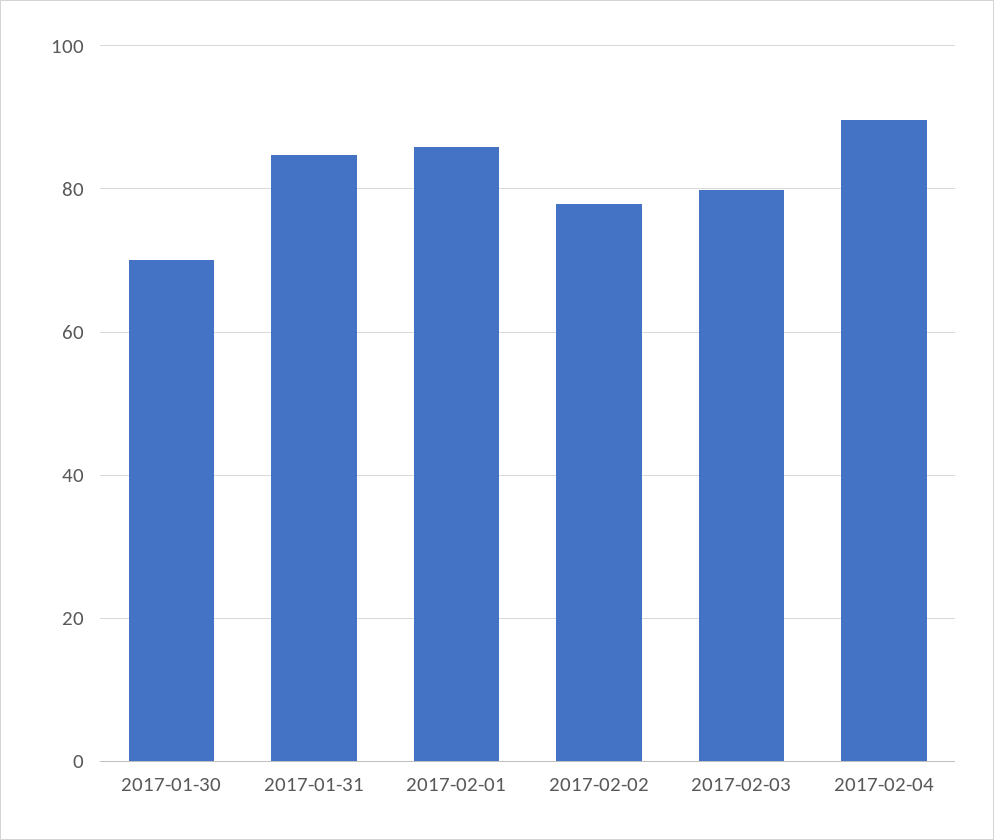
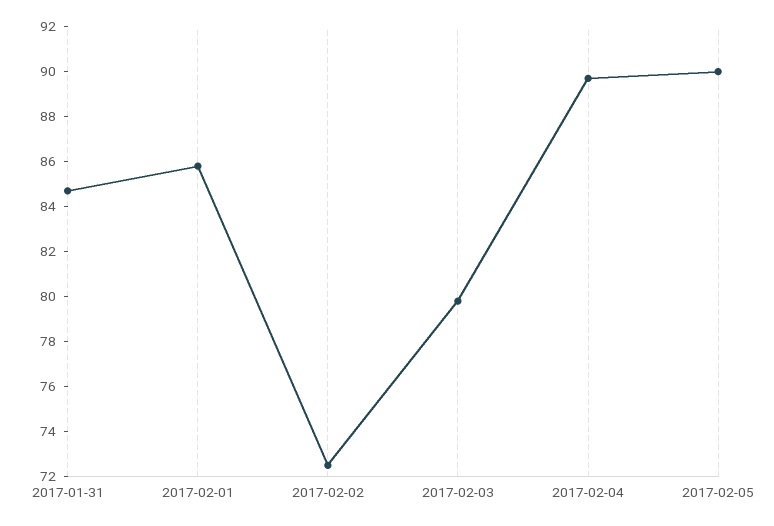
2017-01-30: 70 -> none
2017-02-02: 78 -> 72.5
2017-02-05: none -> 90

